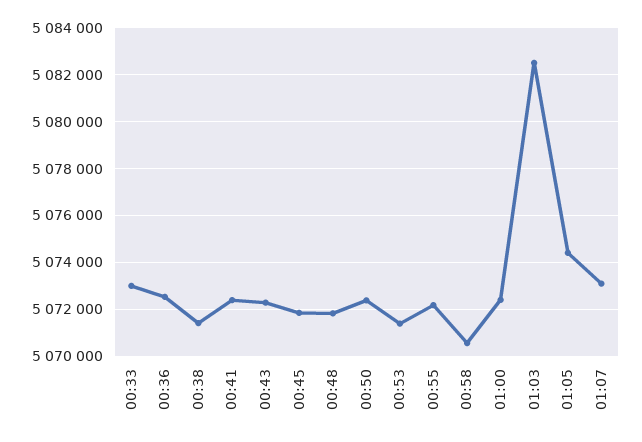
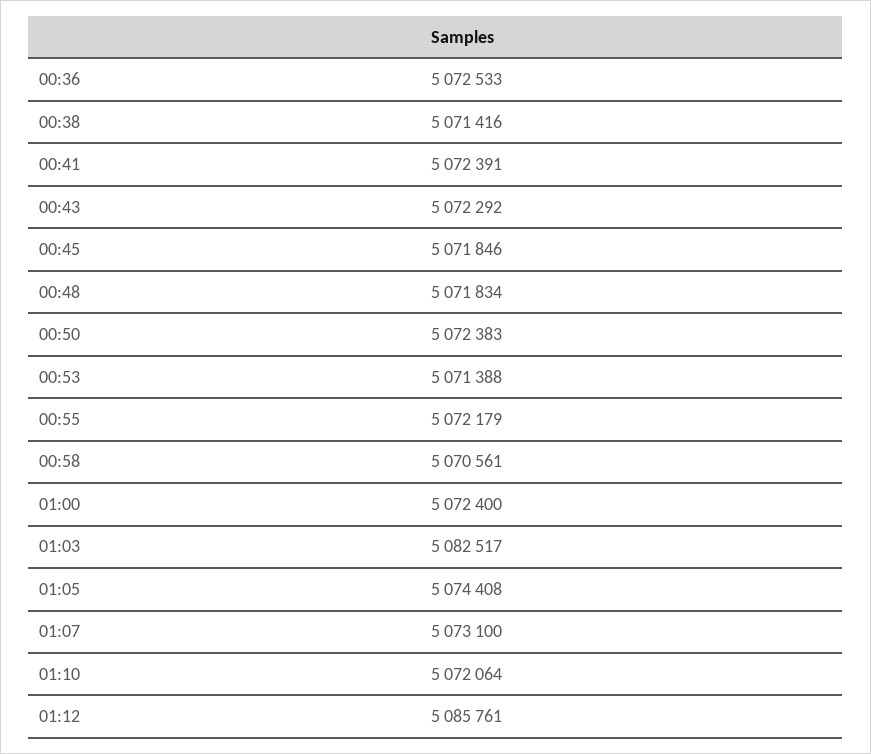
00:33: 5073000 -> none
01:10: none -> 5072064
01:12: none -> 5085761

